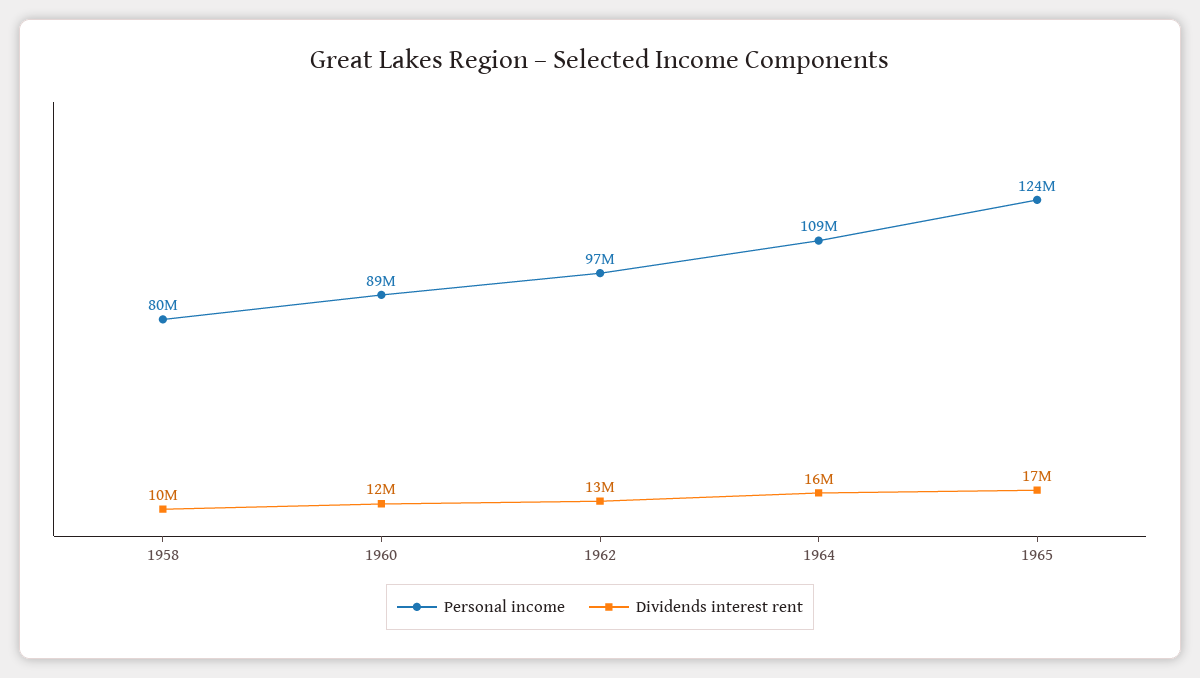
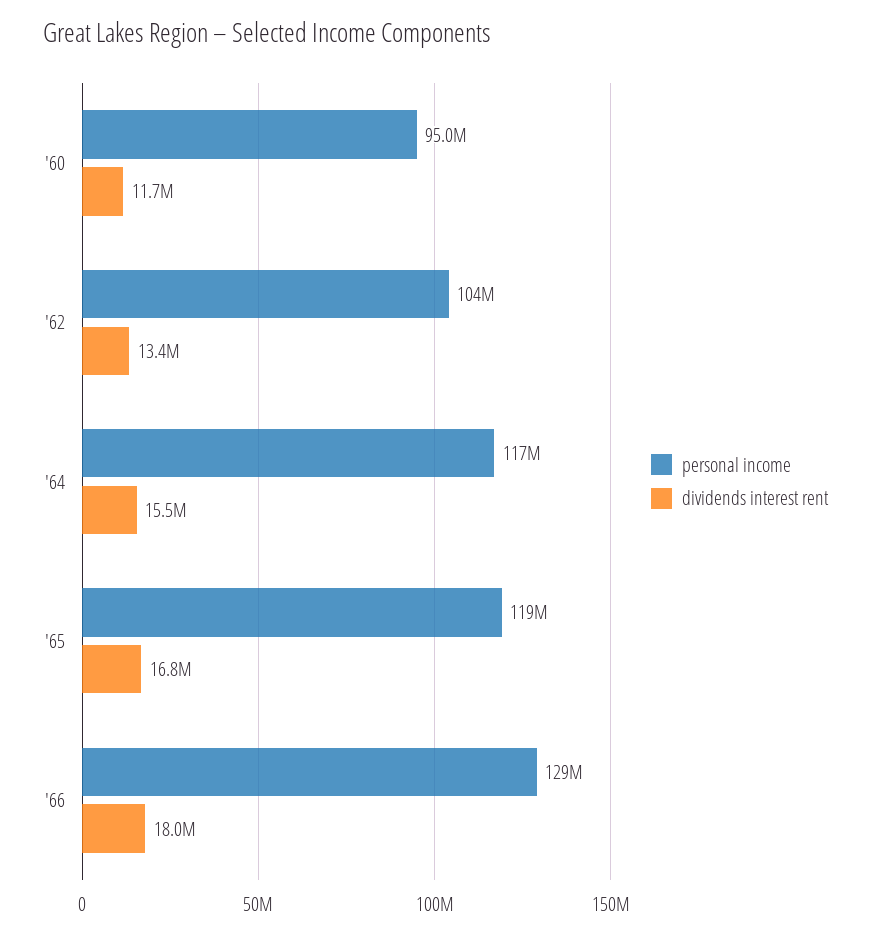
Personal income, 1958: 80000000 -> none
Dividends interest rent, 1958: 10000000 -> none
Personal income, 1960: 89000000 -> 95000000
Personal income, 1962: 97000000 -> 104000000
Personal income, 1964: 109000000 -> 117000000
Personal income, 1965: 124000000 -> 119000000
Personal income, '66: none -> 129000000
Dividends interest rent, '66: none -> 18000000

